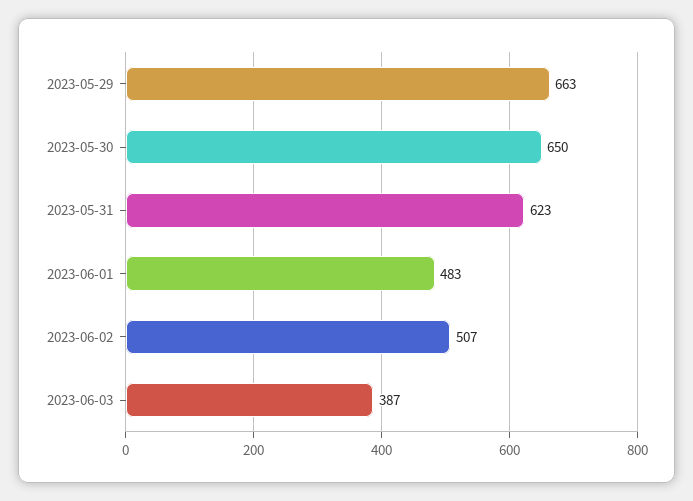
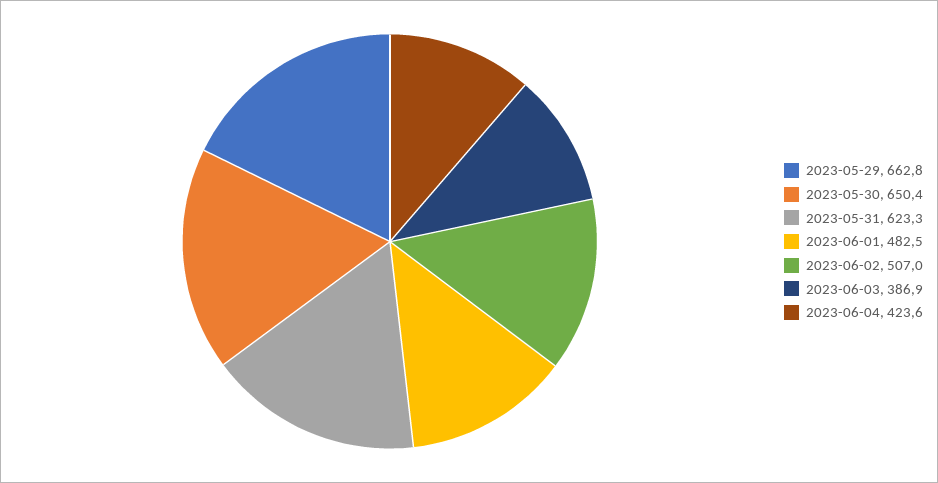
2023-06-04: none -> 423.6

